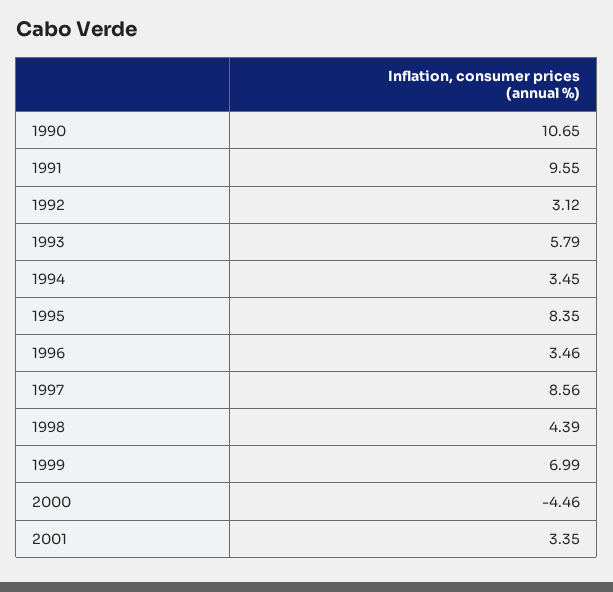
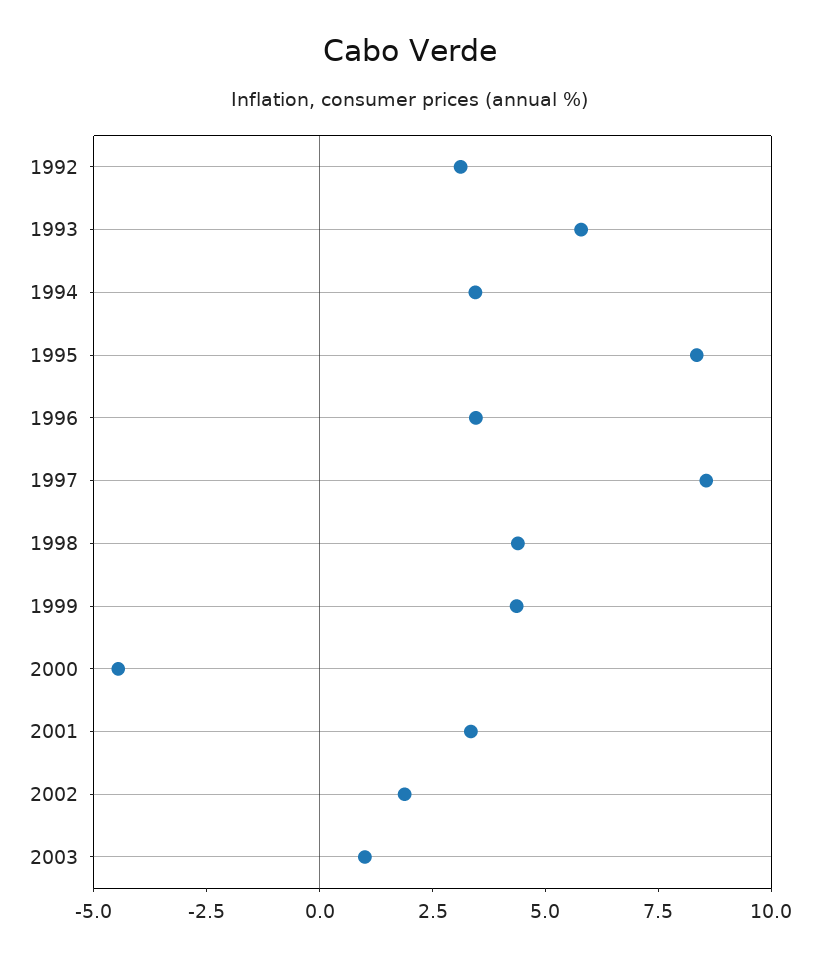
1990: 10.65 -> none
1991: 9.55 -> none
1999: 6.99 -> 4.5
2002: none -> 2
2003: none -> 1

